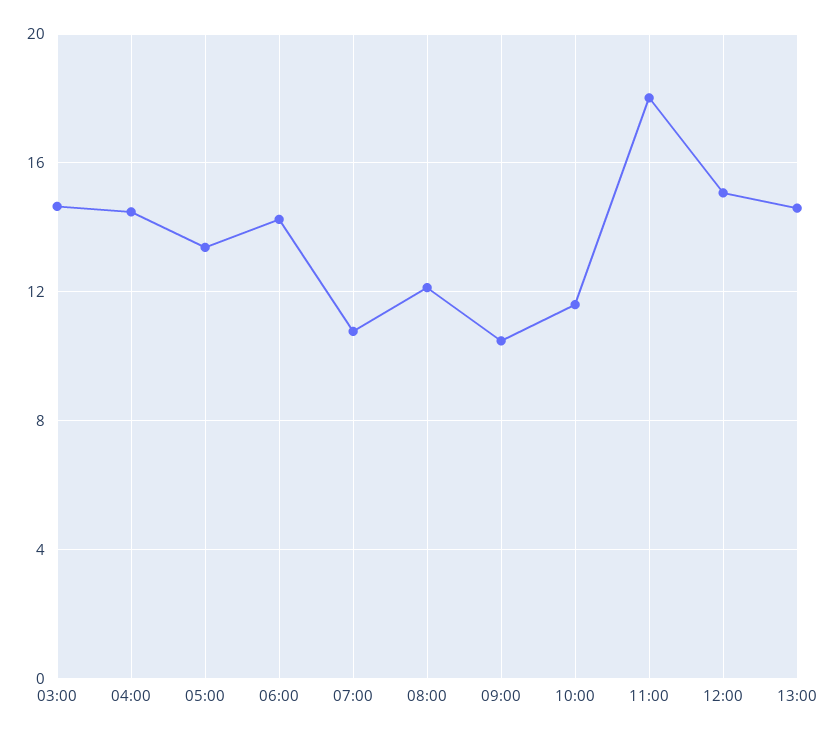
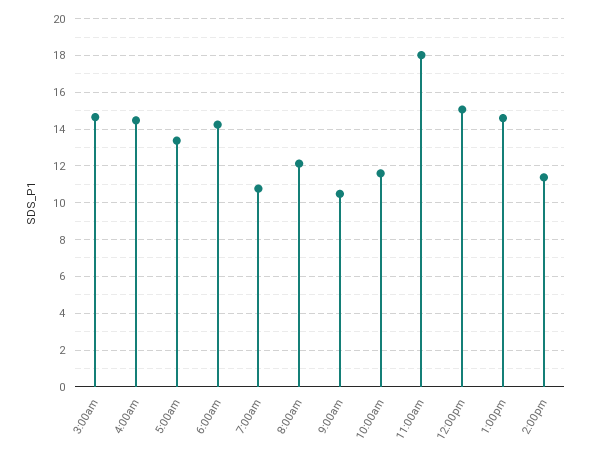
2:00pm: none -> 11.5

